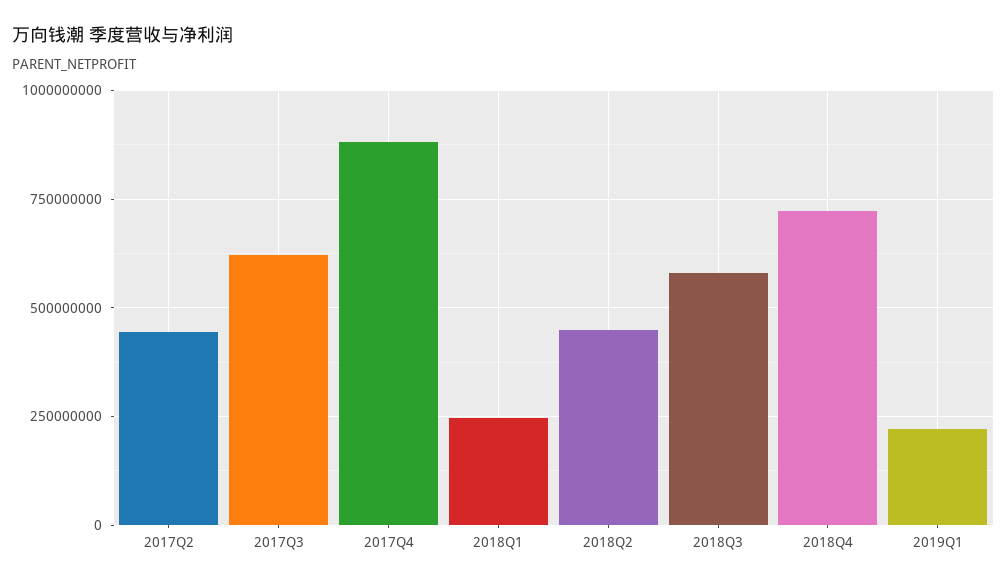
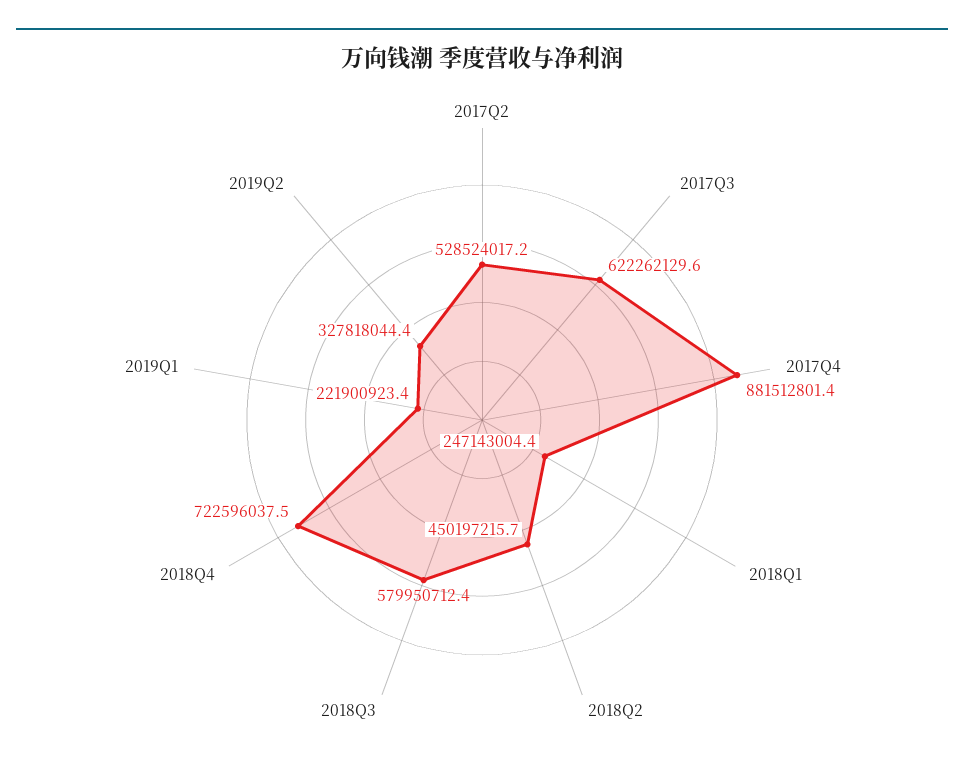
2017Q2: 450000000 -> 528524017.2
2019Q2: none -> 327818044.4

